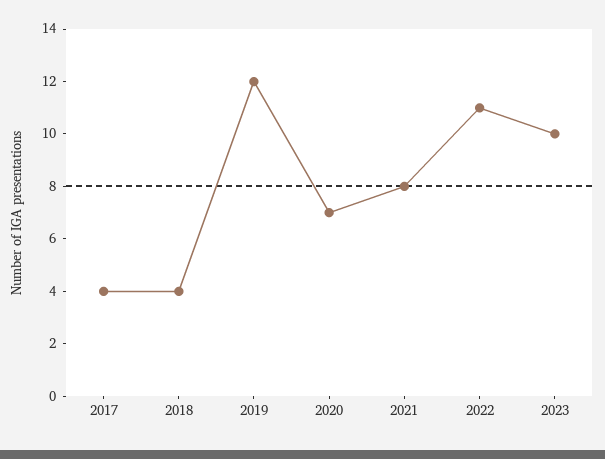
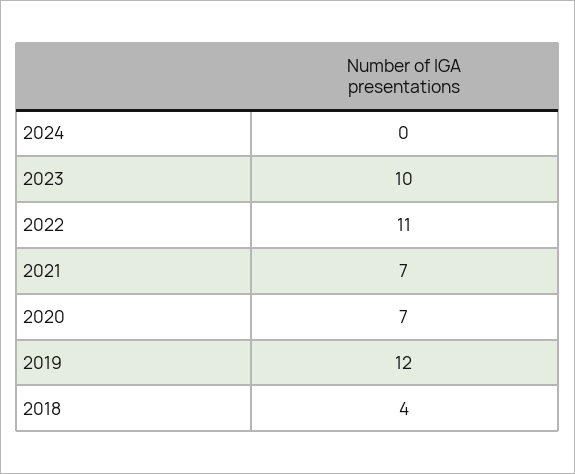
2017: 4 -> none
2021: 8 -> 7
2024: none -> 0

